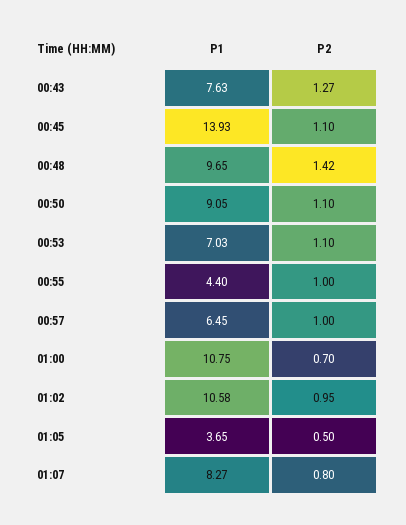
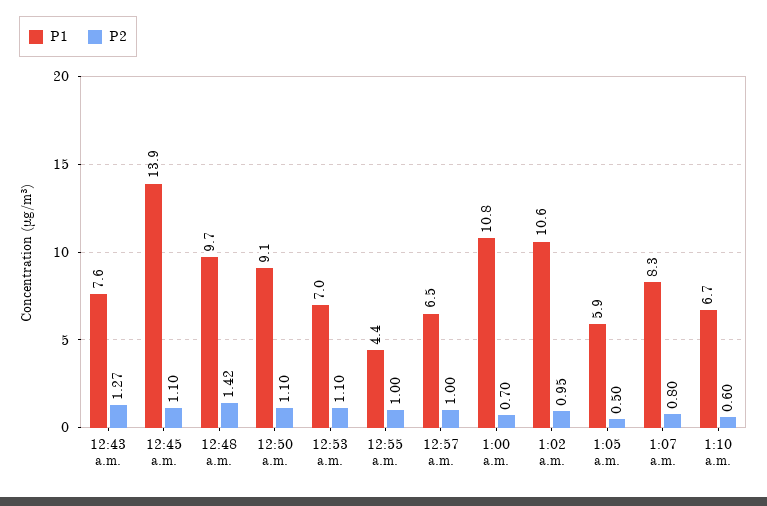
P1, 01:05: 3.65 -> 5.9
P1, 1:10 a.m.: none -> 6.7
P2, 1:10 a.m.: none -> 0.6

